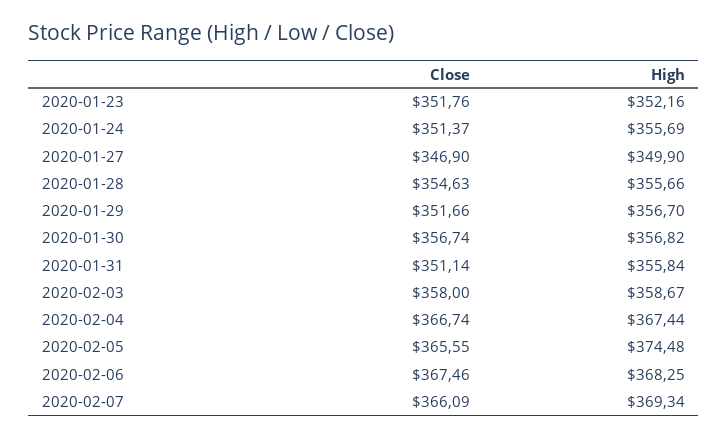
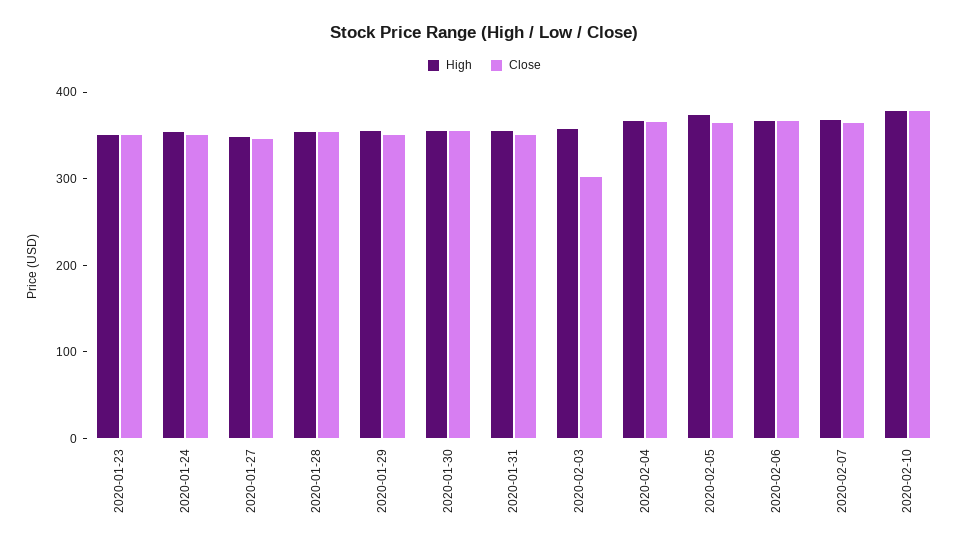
Close, 2020-02-03: 358 -> 300
High, 2020-02-10: none -> 380
Close, 2020-02-10: none -> 380

